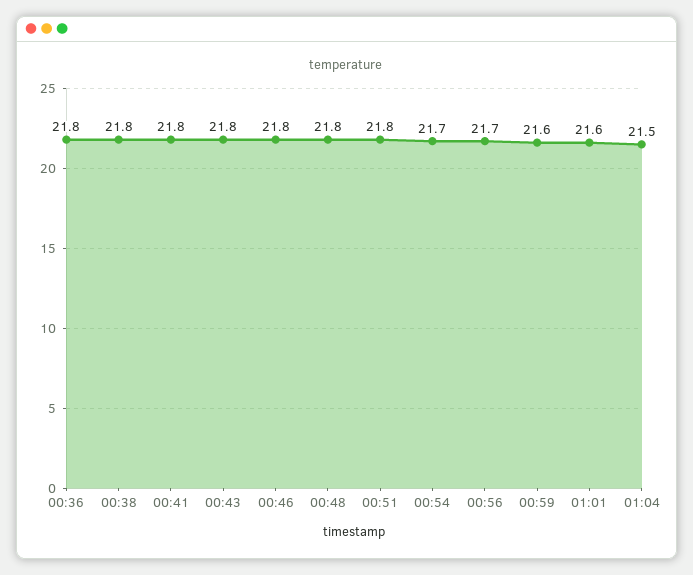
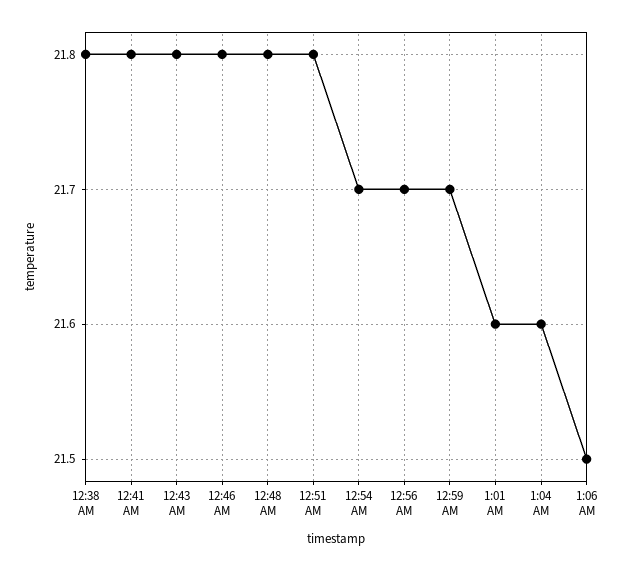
00:36: 21.8 -> none
00:59: 21.6 -> 21.7
01:04: 21.5 -> 21.6
1:06 AM: none -> 21.5

